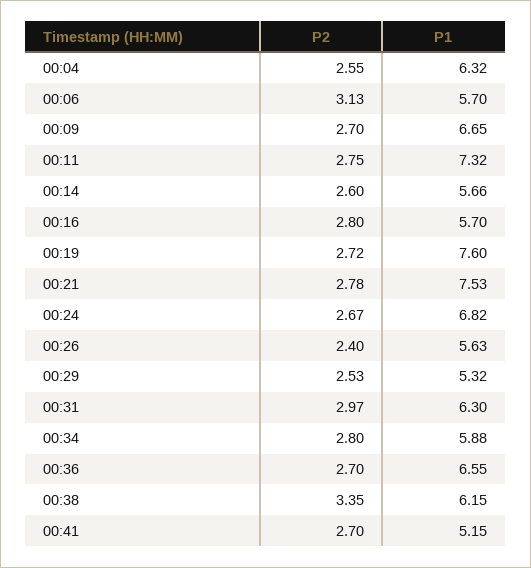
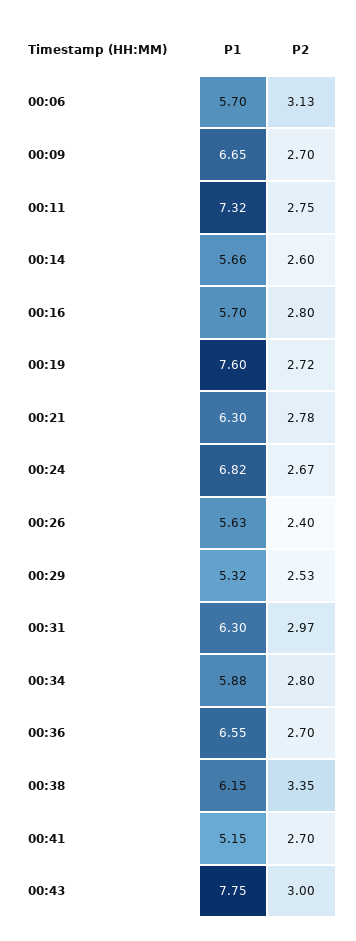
P2, 00:04: 2.55 -> none
P1, 00:04: 6.32 -> none
P1, 00:21: 7.53 -> 6.3
P1, 00:43: none -> 7.75
P2, 00:43: none -> 3

